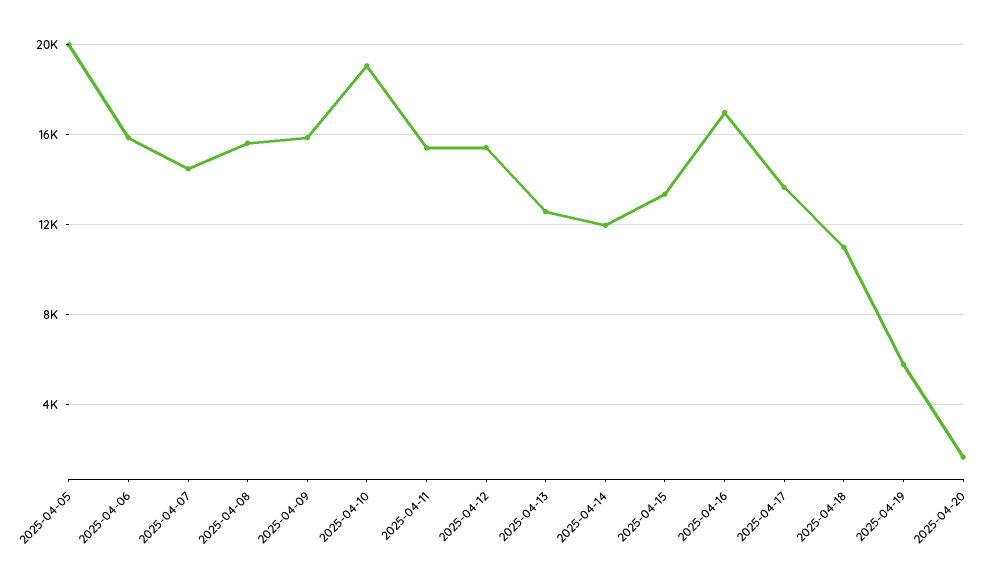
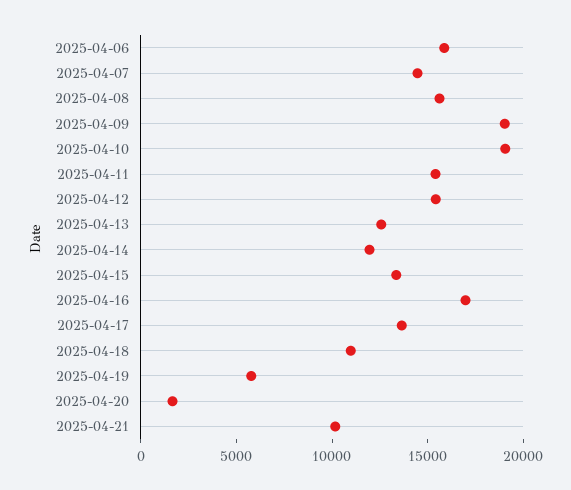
2025-04-05: 20000 -> none
2025-04-09: 16000 -> 19000
2025-04-21: none -> 10000

